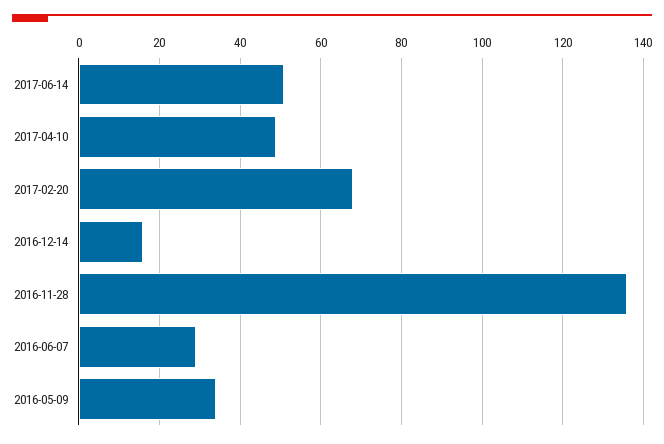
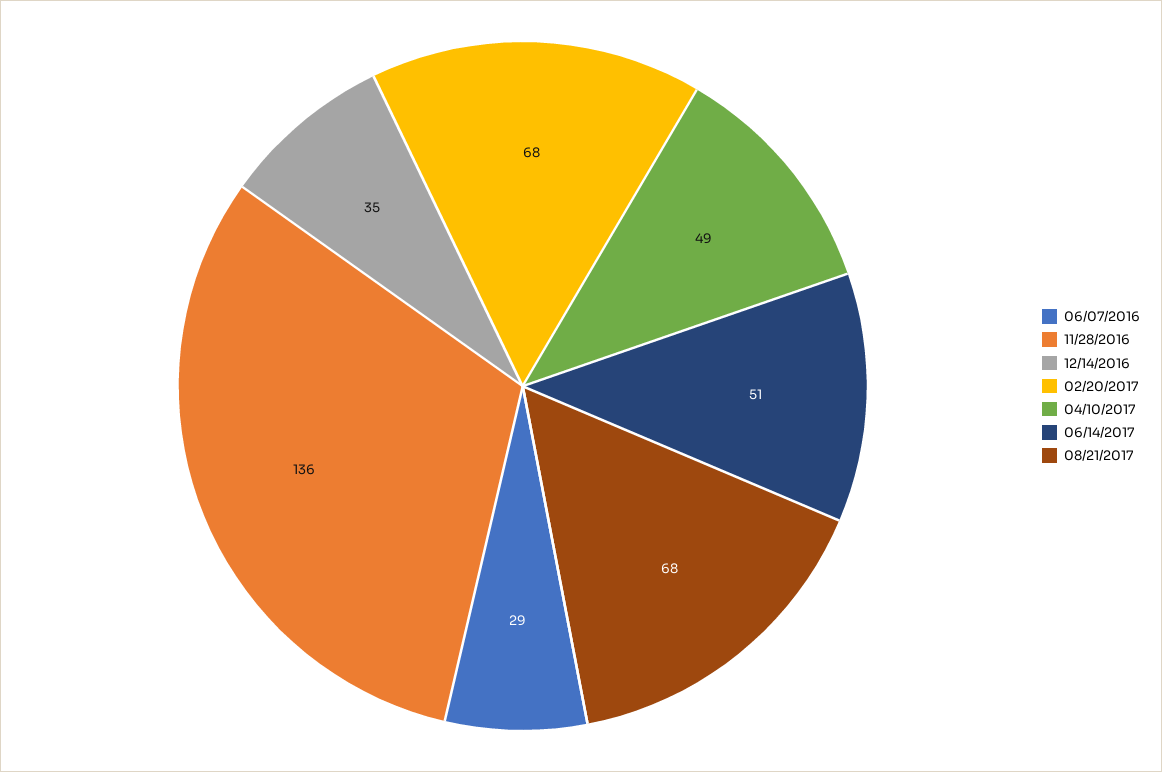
2016-12-14: 15 -> 35
2016-05-09: 35 -> none
08/21/2017: none -> 68

